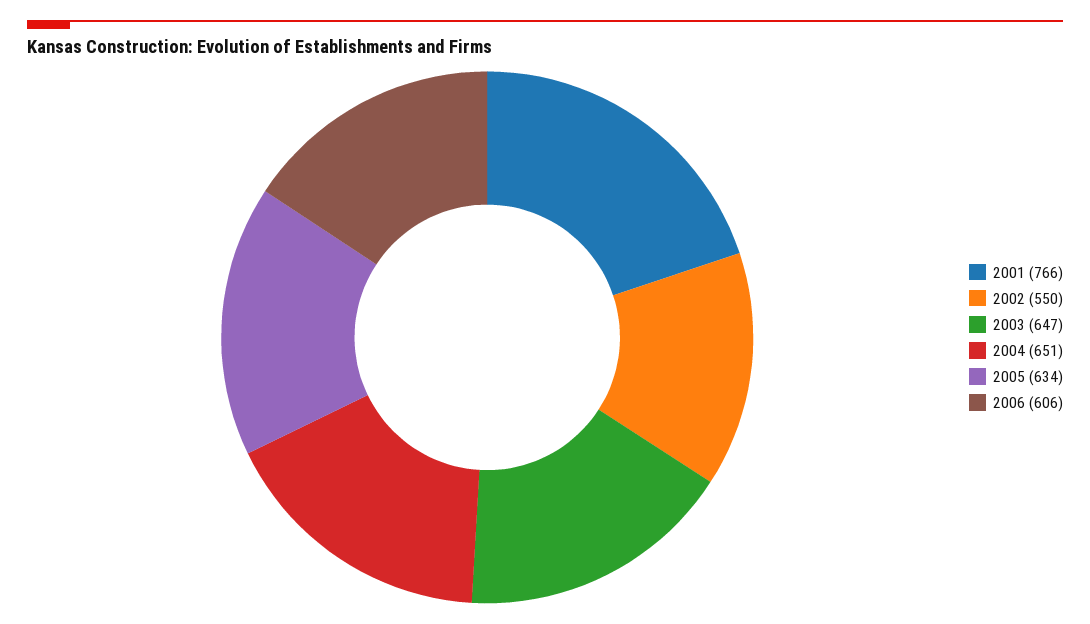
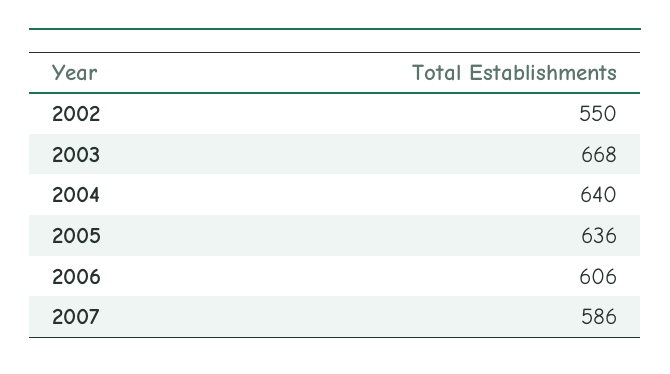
2001: 766 -> none
2003: 647 -> 668
2004: 651 -> 640
2005: 634 -> 636
2007: none -> 586

